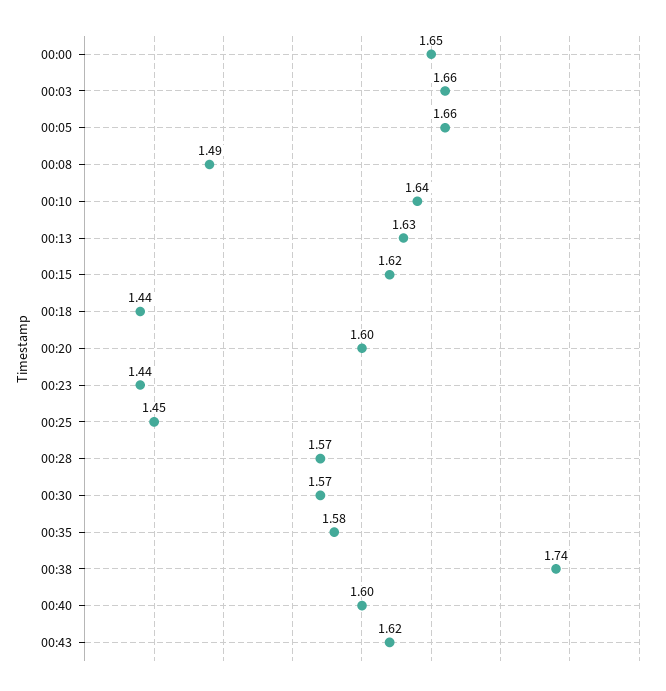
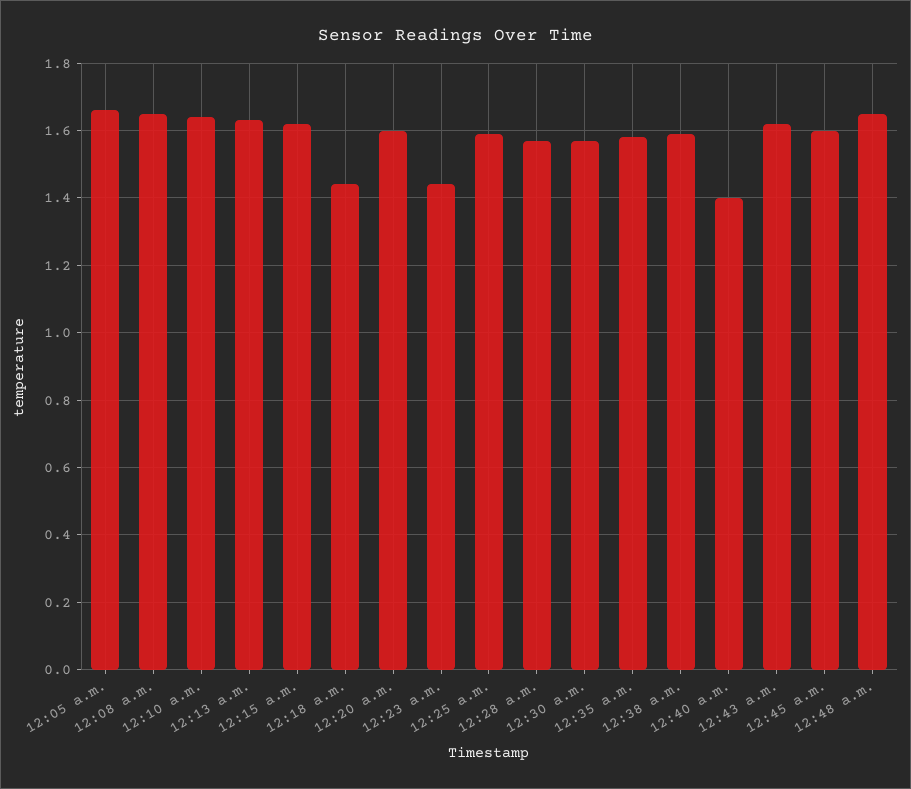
00:00: 1.65 -> none
00:03: 1.66 -> none
00:08: 1.49 -> 1.65
00:25: 1.45 -> 1.6
00:38: 1.74 -> 1.6
00:40: 1.6 -> 1.4
12:45 a.m.: none -> 1.6
12:48 a.m.: none -> 1.65

